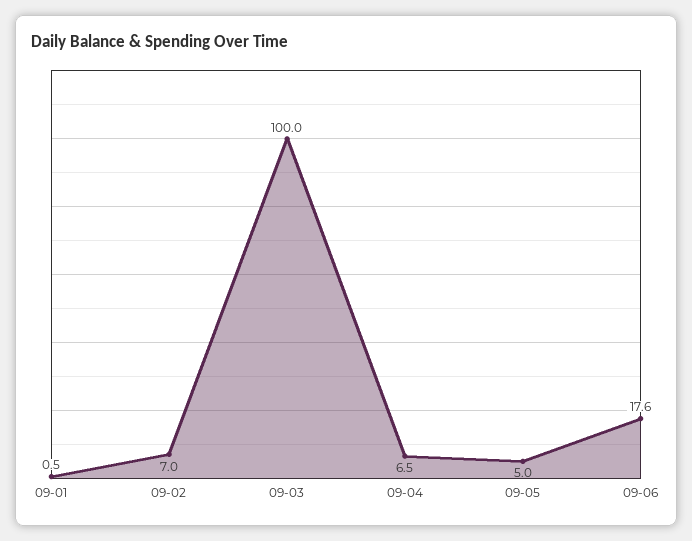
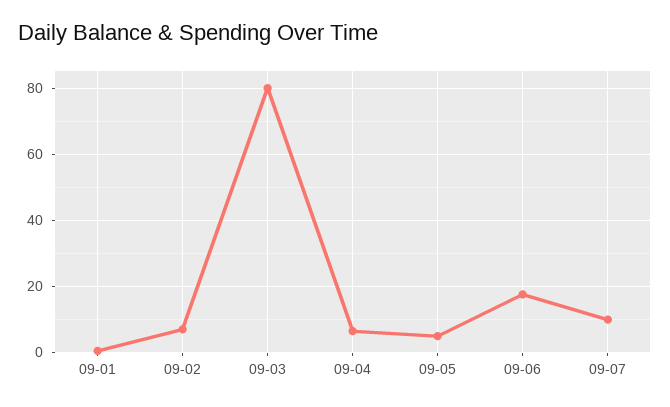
09-03: 100 -> 80
09-07: none -> 10

